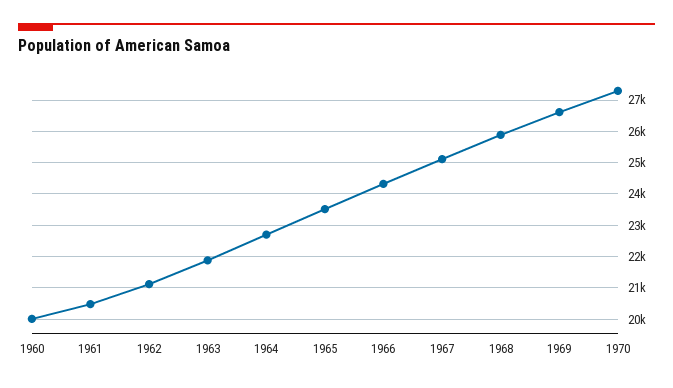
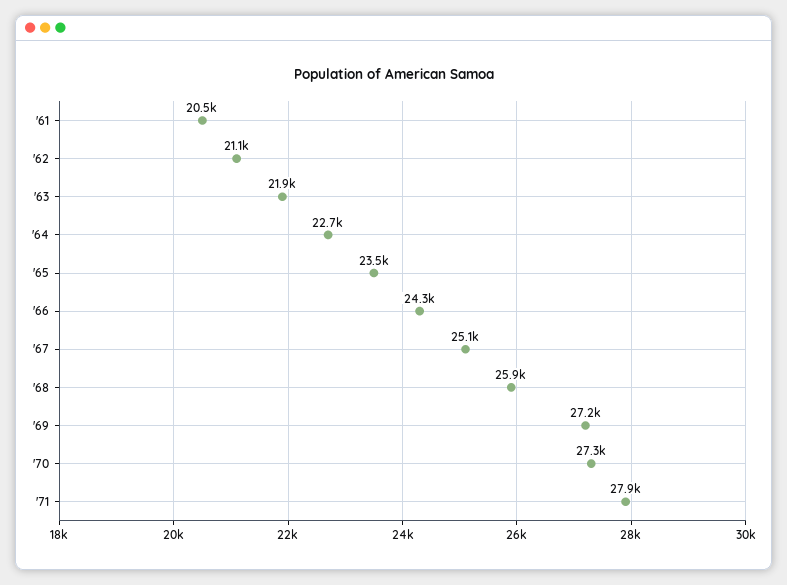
1960: 20000 -> none
1969: 26600 -> 27200
'71: none -> 27900

